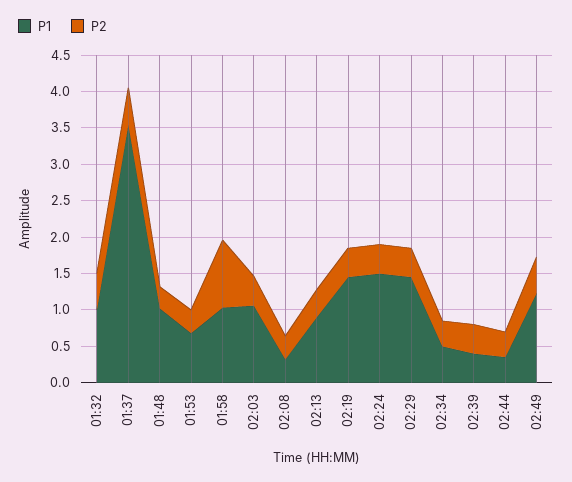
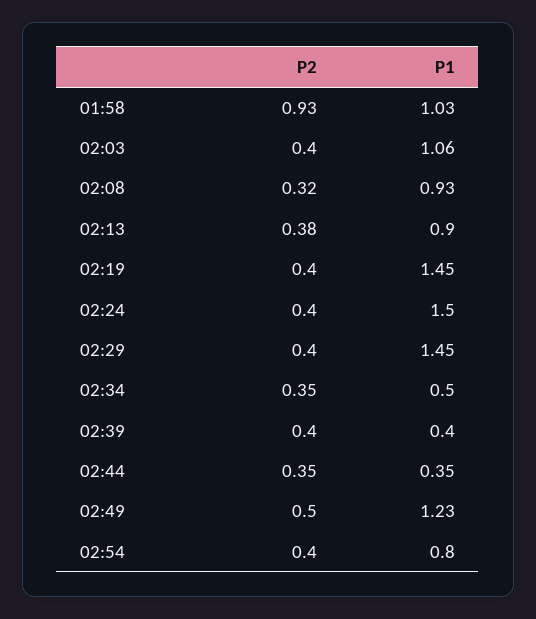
P1, 01:32: 1 -> none
P2, 01:32: 0.5 -> none
P1, 01:37: 3.5 -> none
P2, 01:37: 0.5 -> none
P1, 01:48: 1 -> none
P2, 01:48: 0.25 -> none
P1, 01:53: 0.75 -> none
P2, 01:53: 0.25 -> none
P1, 02:08: 0.25 -> 0.93
P2, 02:54: none -> 0.4
P1, 02:54: none -> 0.8

